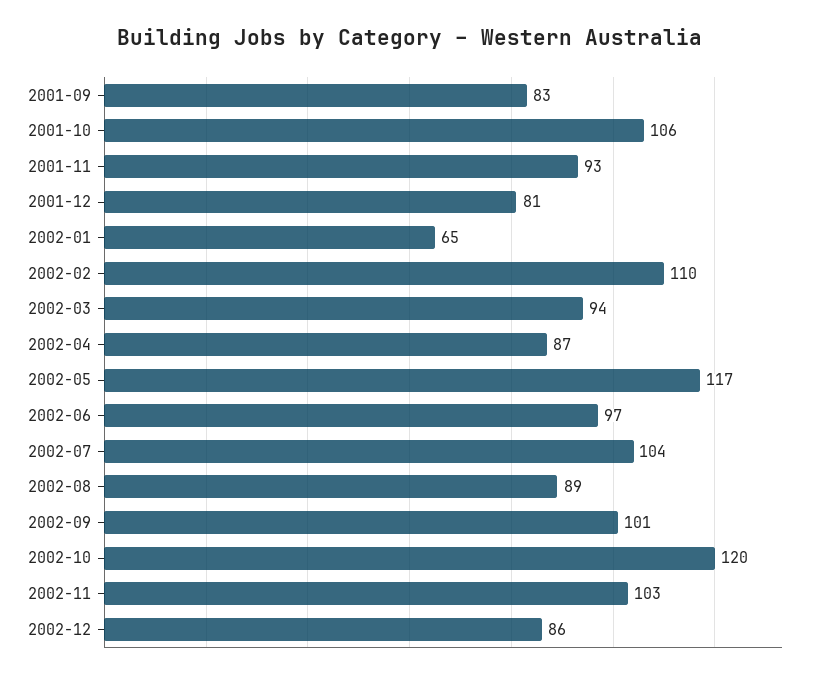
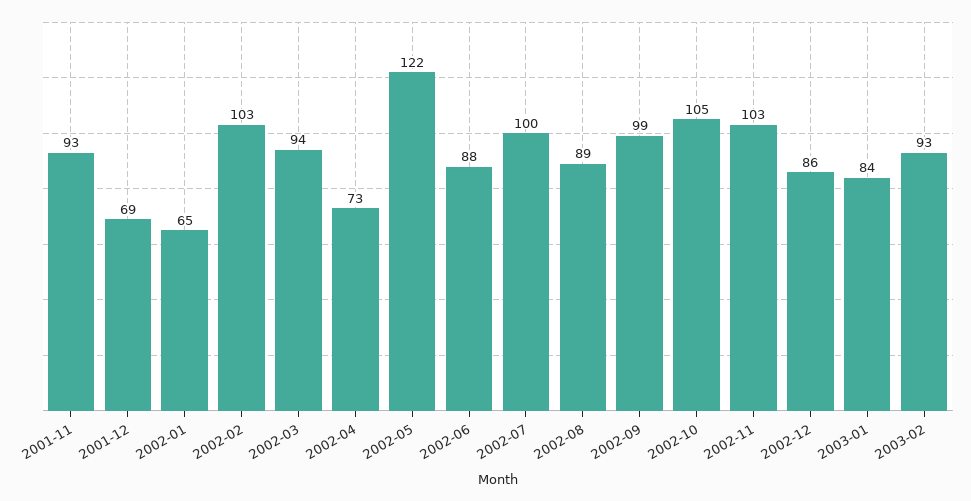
2001-09: 83 -> none
2001-10: 106 -> none
2001-12: 81 -> 69
2002-02: 110 -> 103
2002-04: 87 -> 73
2002-05: 117 -> 122
2002-06: 97 -> 88
2002-07: 104 -> 100
2002-09: 101 -> 99
2002-10: 120 -> 105
2003-01: none -> 84
2003-02: none -> 93

